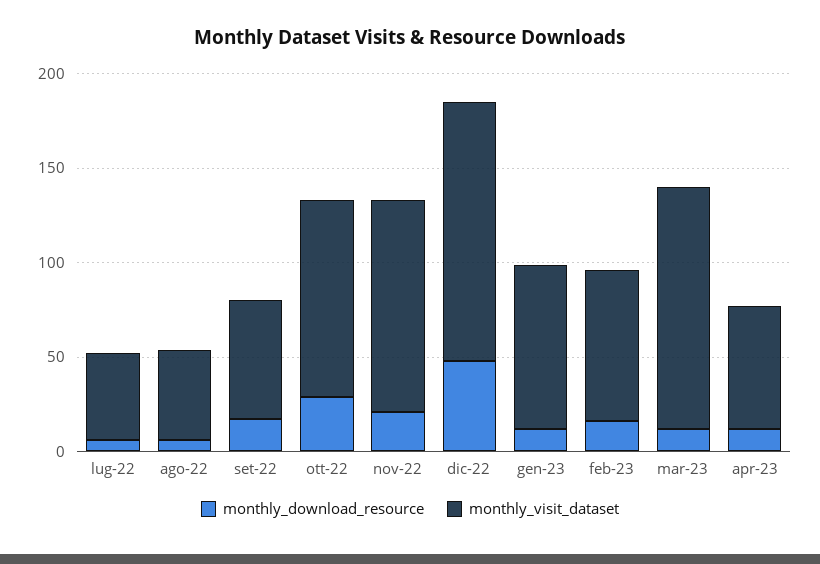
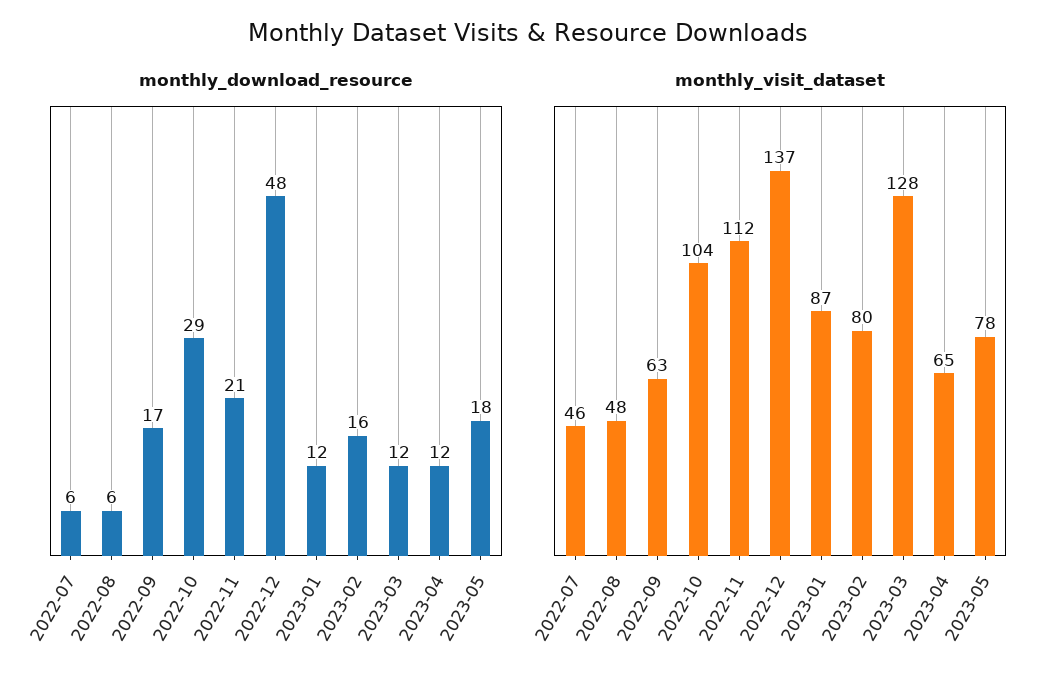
monthly_download_resource, 2023-05: none -> 18
monthly_visit_dataset, 2023-05: none -> 78

